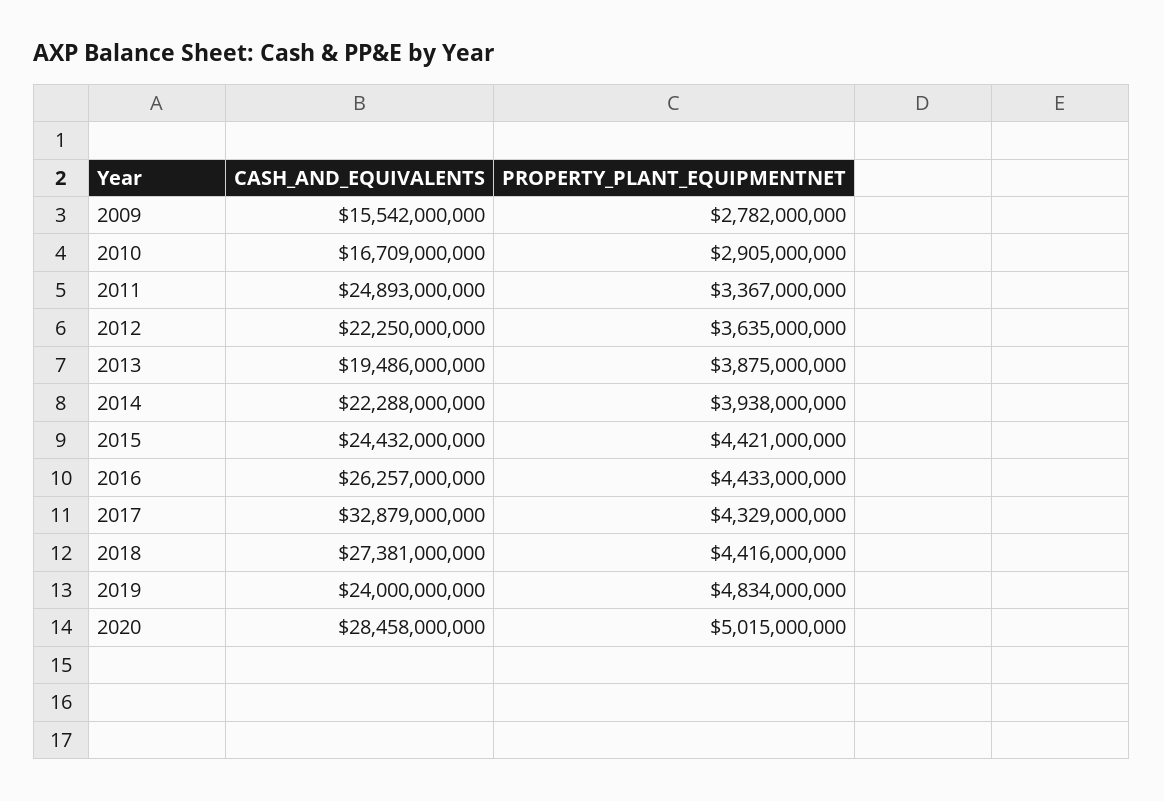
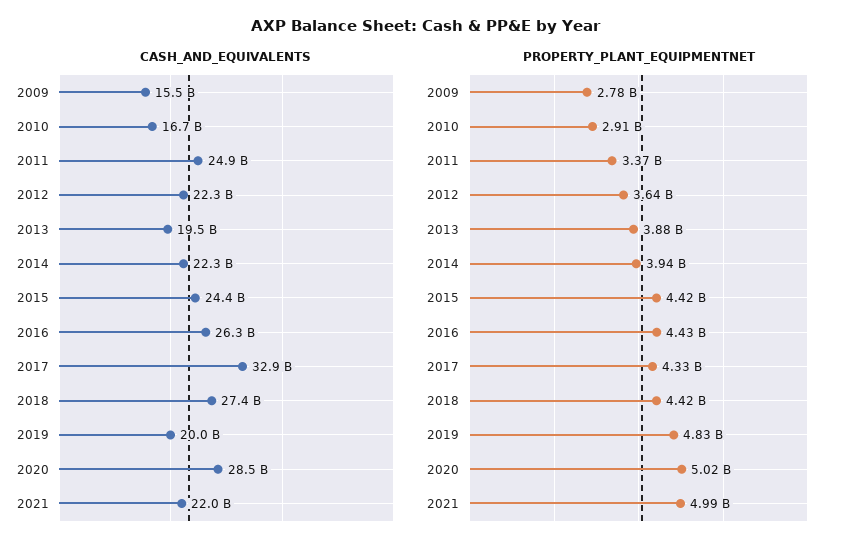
CASH_AND_EQUIVALENTS, 2019: 24000000000 -> 20000000000
CASH_AND_EQUIVALENTS, 2021: none -> 22000000000
PROPERTY_PLANT_EQUIPMENTNET, 2021: none -> 4990000000

